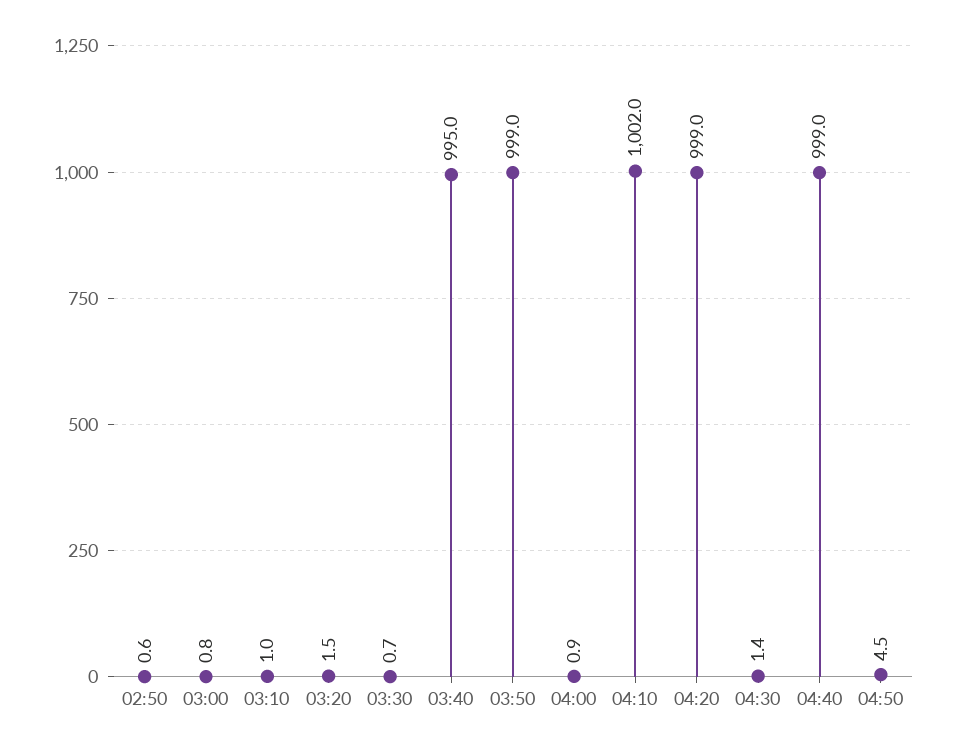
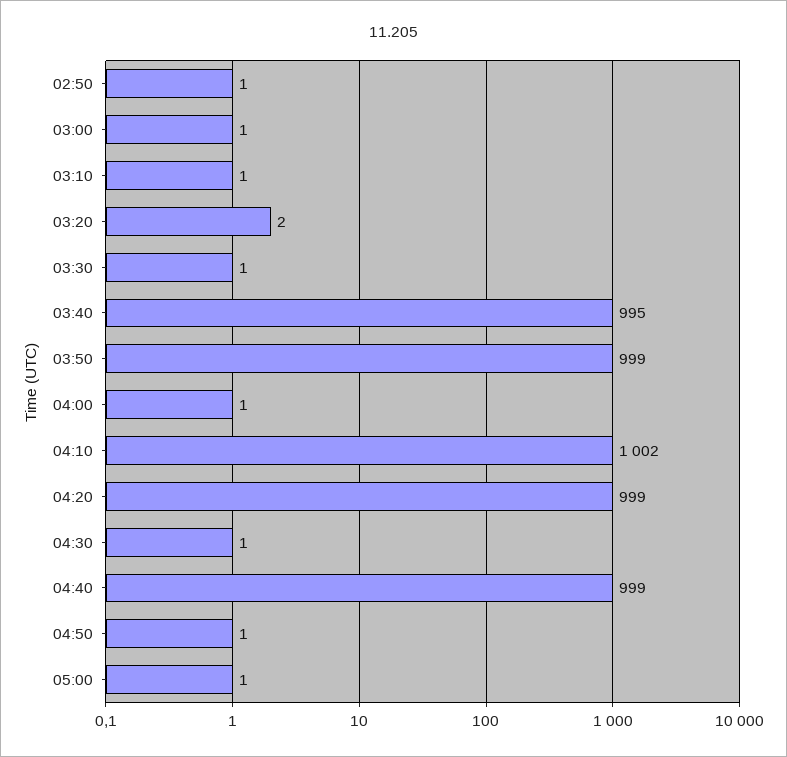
04:50: 4.5 -> 1
05:00: none -> 1

